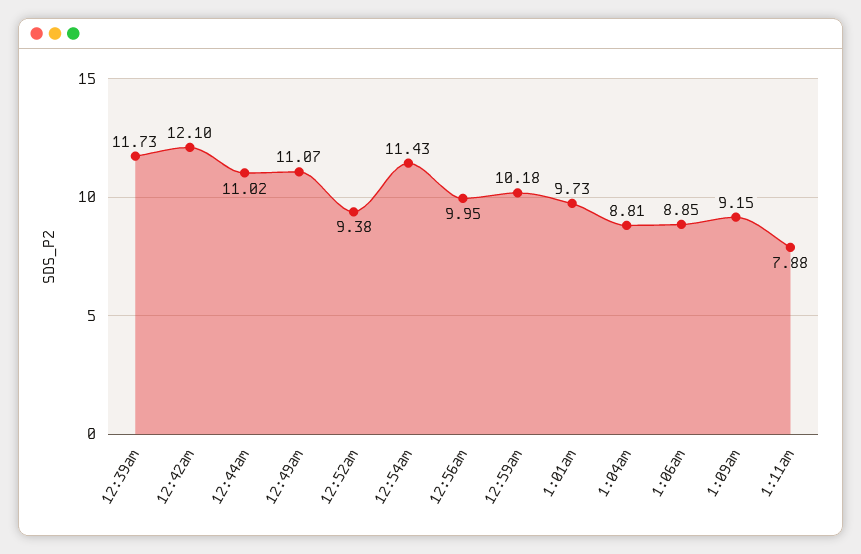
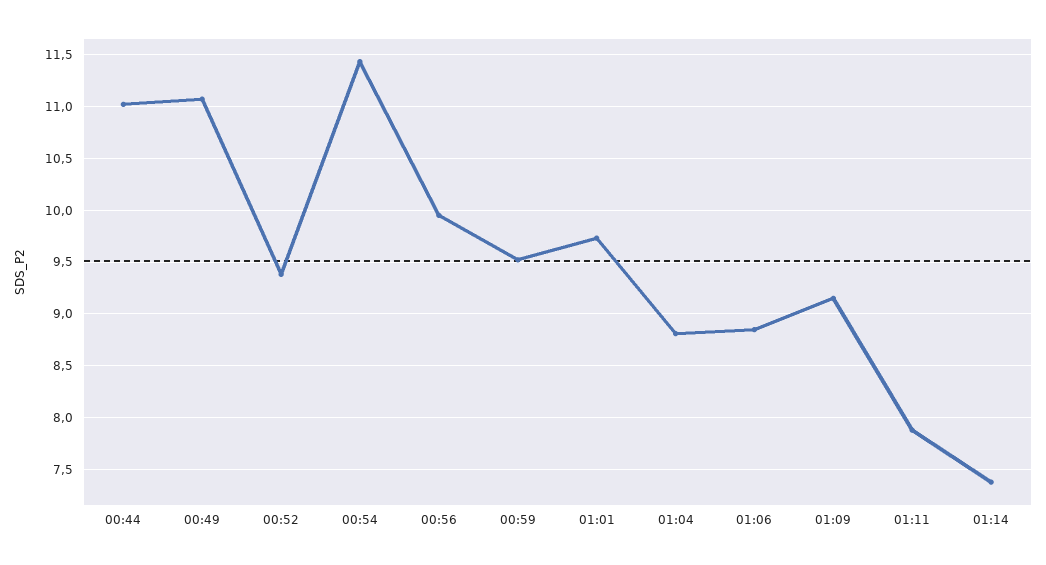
12:39am: 11.73 -> none
12:42am: 12.1 -> none
12:59am: 10.18 -> 9.5
01:14: none -> 7.4

